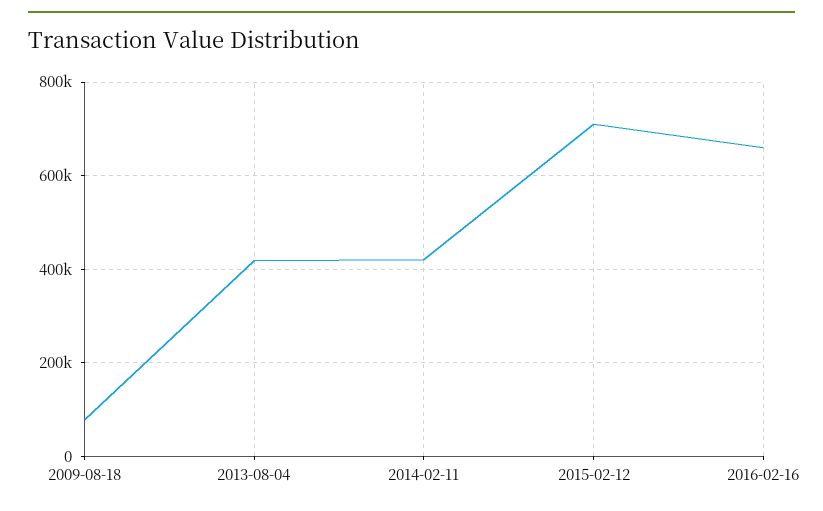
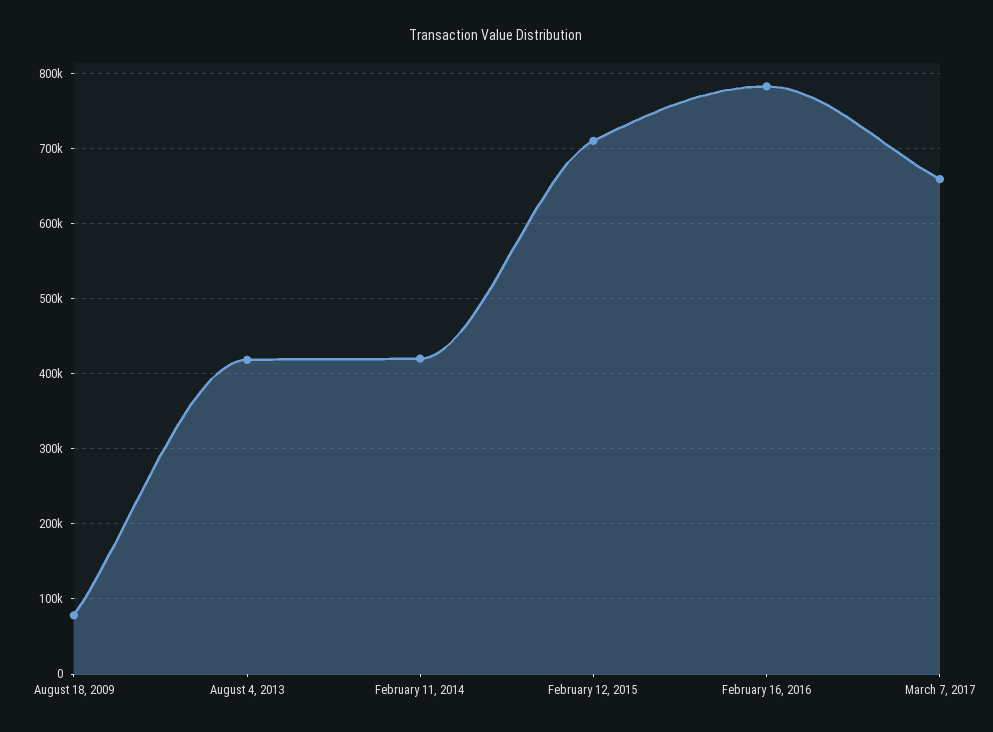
2016-02-16: 660000 -> 780000
March 7, 2017: none -> 660000

